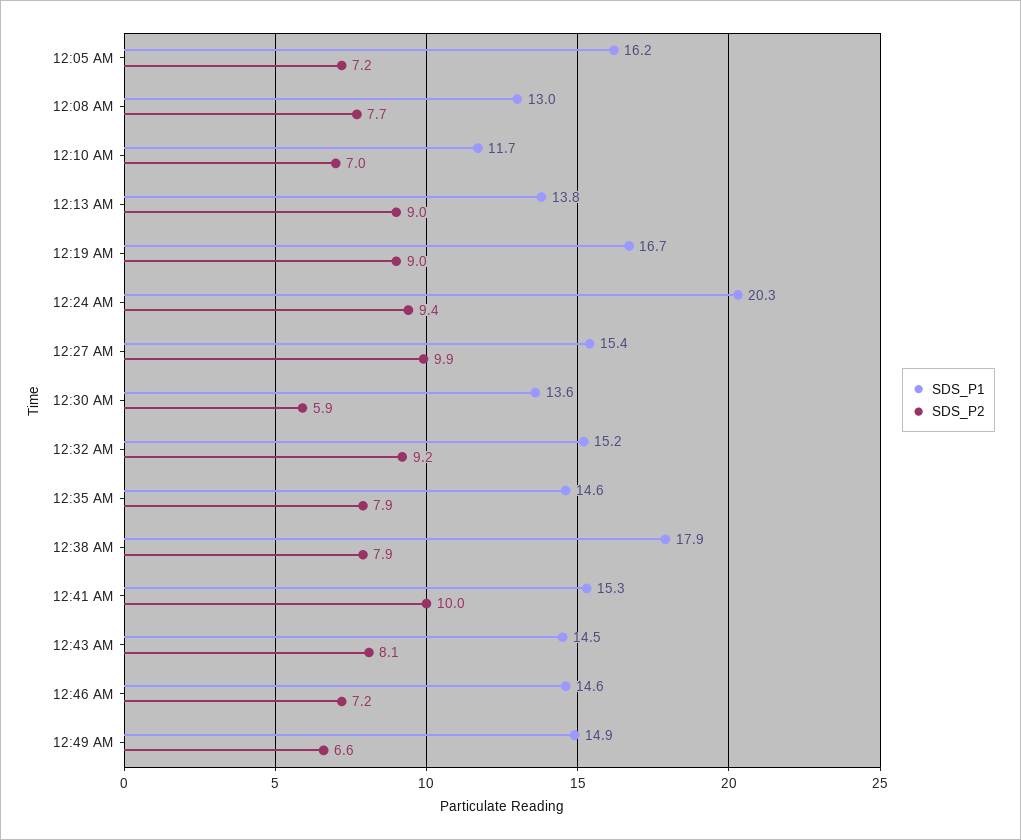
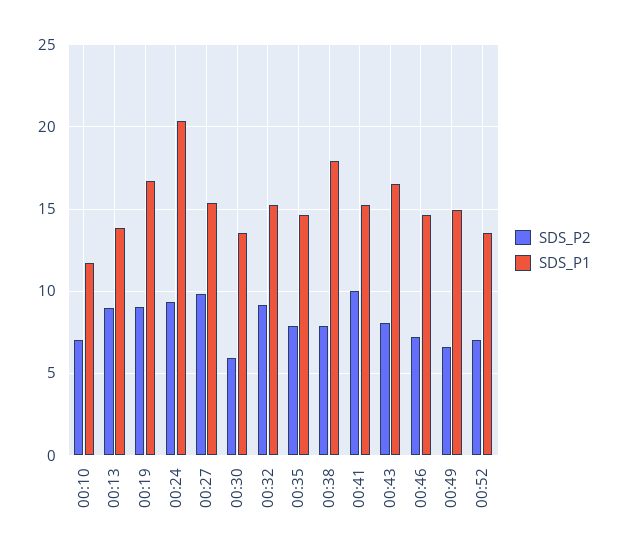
SDS_P1, 12:05 AM: 16.2 -> none
SDS_P2, 12:05 AM: 7.2 -> none
SDS_P1, 12:08 AM: 13 -> none
SDS_P2, 12:08 AM: 7.7 -> none
SDS_P1, 12:43 AM: 14.5 -> 16.5
SDS_P2, 00:52: none -> 7
SDS_P1, 00:52: none -> 13.5

